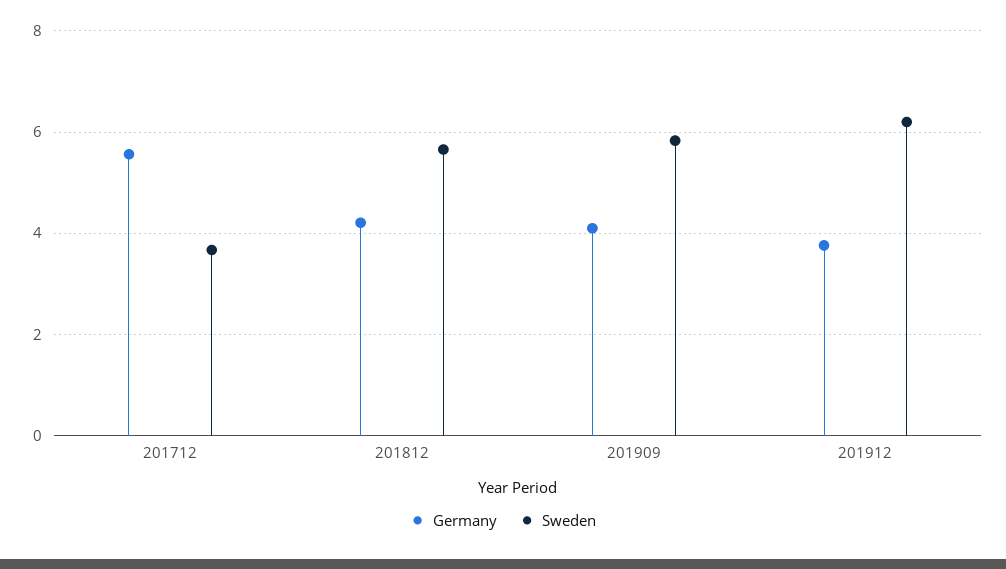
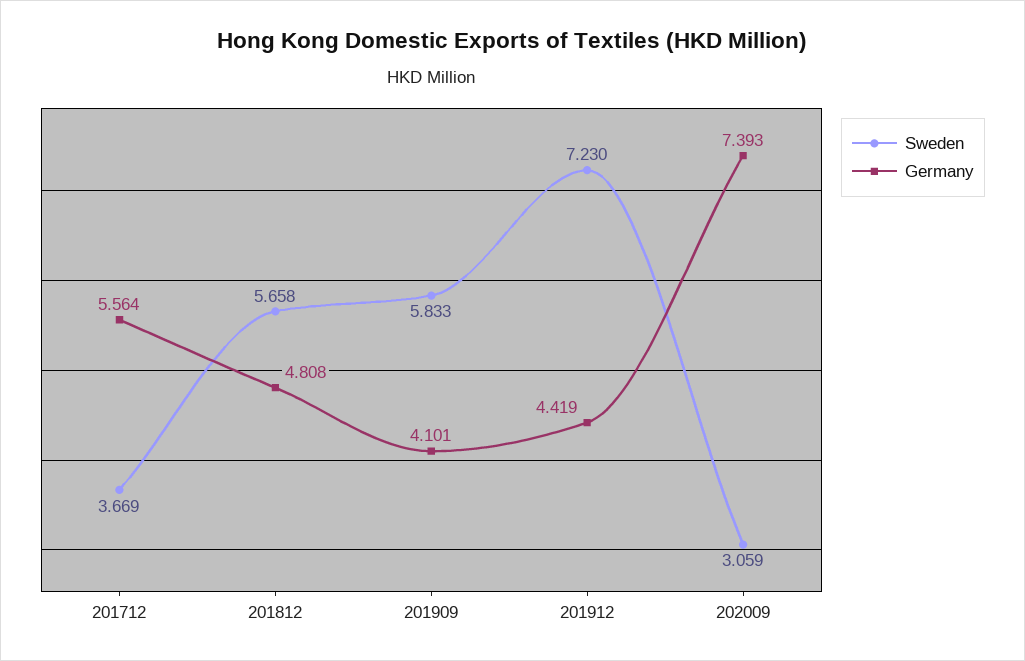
Germany, 201812: 4.2 -> 4.808
Germany, 201912: 3.8 -> 4.419
Sweden, 201912: 6.2 -> 7.23
Sweden, 202009: none -> 3.059
Germany, 202009: none -> 7.393

